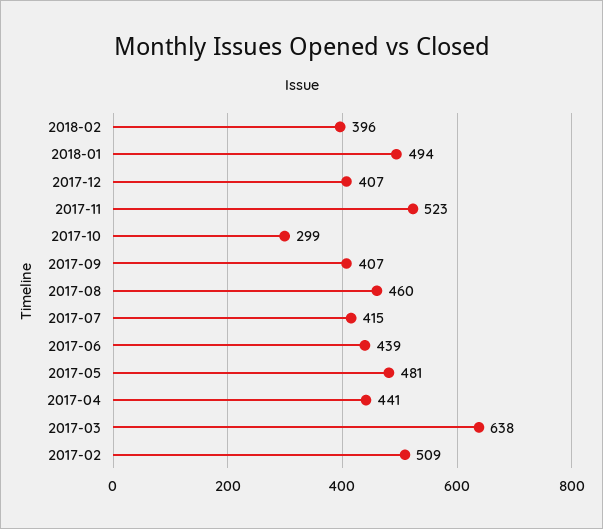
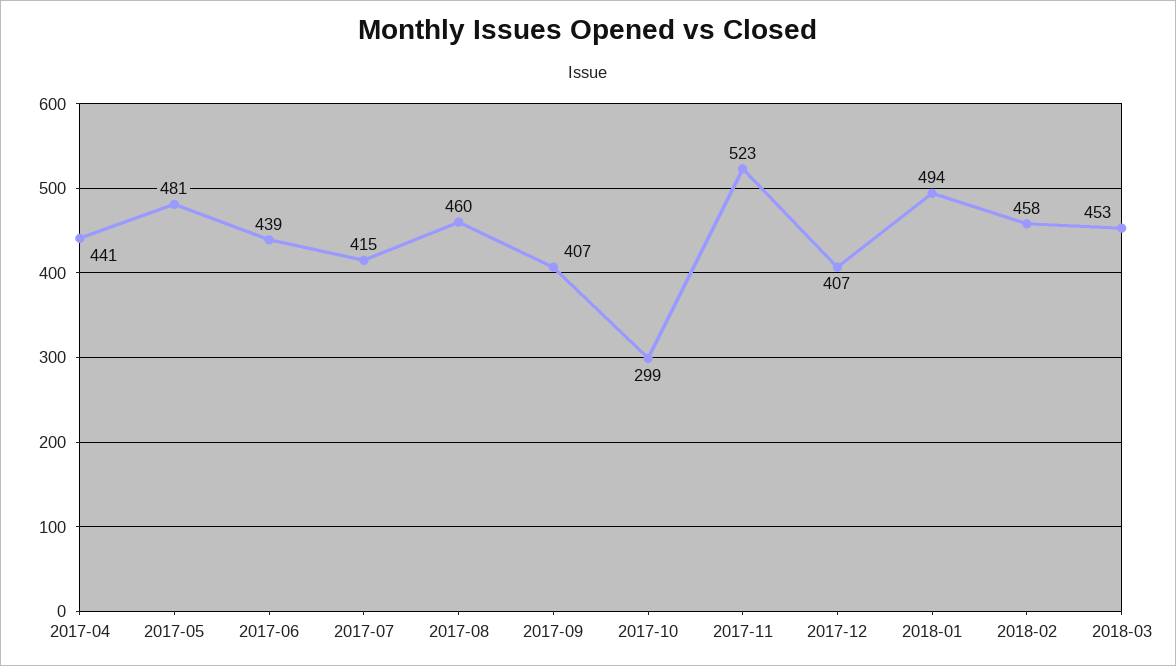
2018-02: 396 -> 458
2017-03: 638 -> none
2017-02: 509 -> none
2018-03: none -> 453

